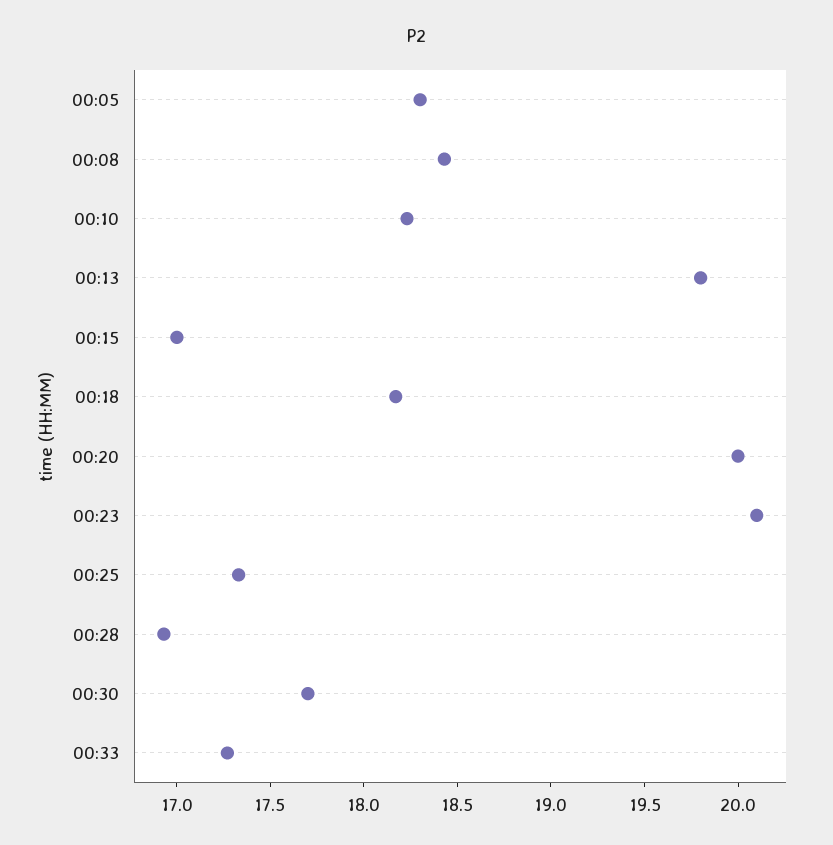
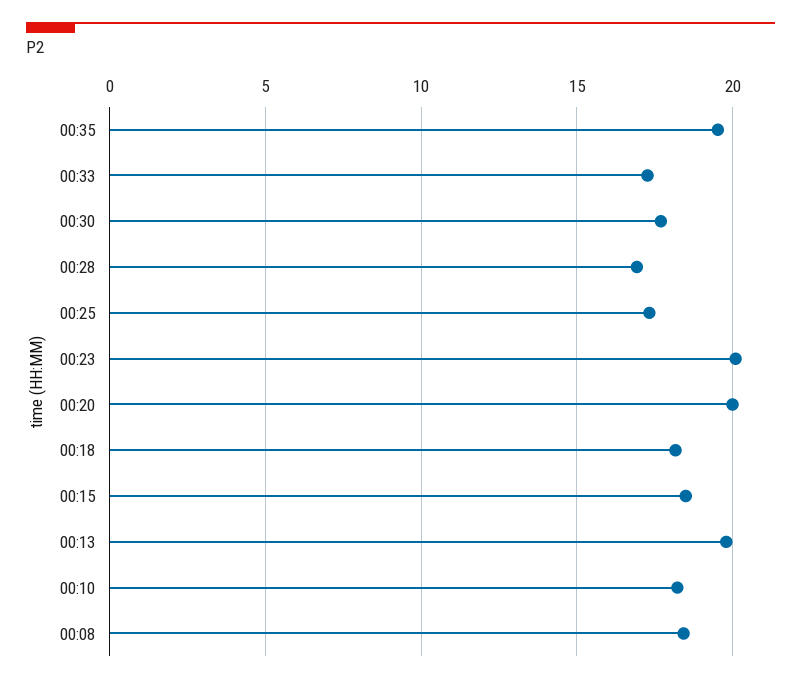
00:05: 18.3 -> none
00:15: 17 -> 18.5
00:35: none -> 19.5

